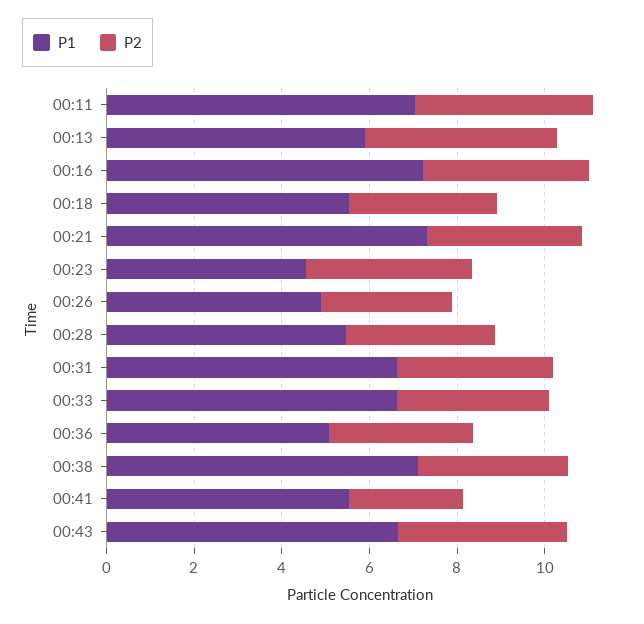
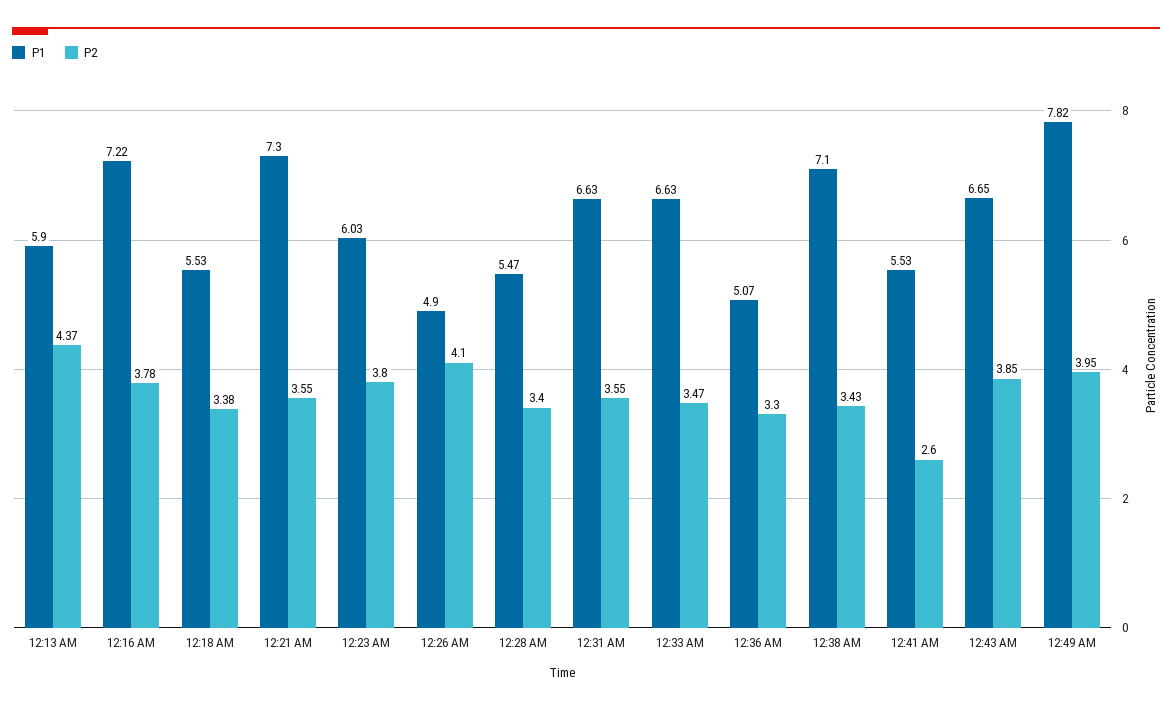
P1, 00:11: 7 -> none
P2, 00:11: 4 -> none
P1, 00:23: 4.5 -> 6.03
P2, 00:26: 3 -> 4.1
P1, 12:49 AM: none -> 7.82
P2, 12:49 AM: none -> 3.95

